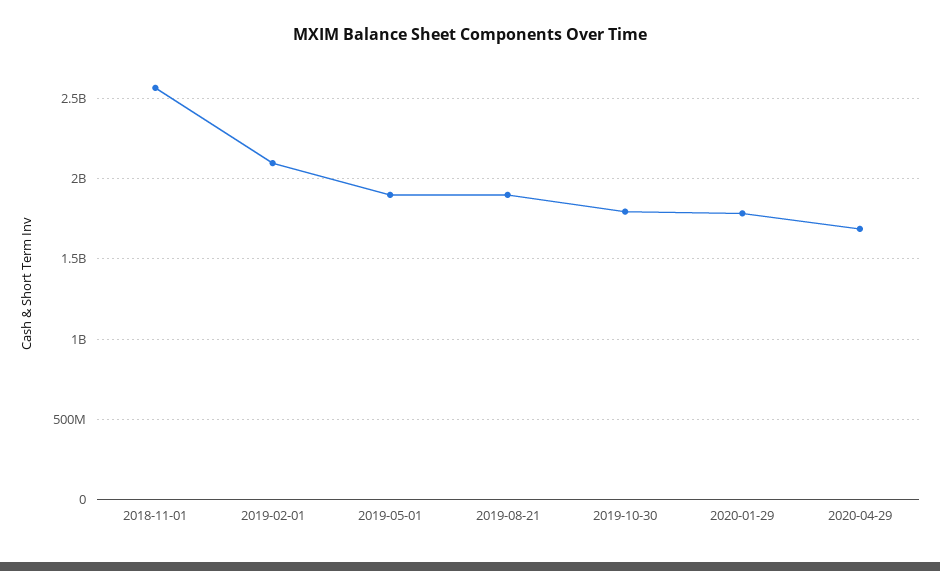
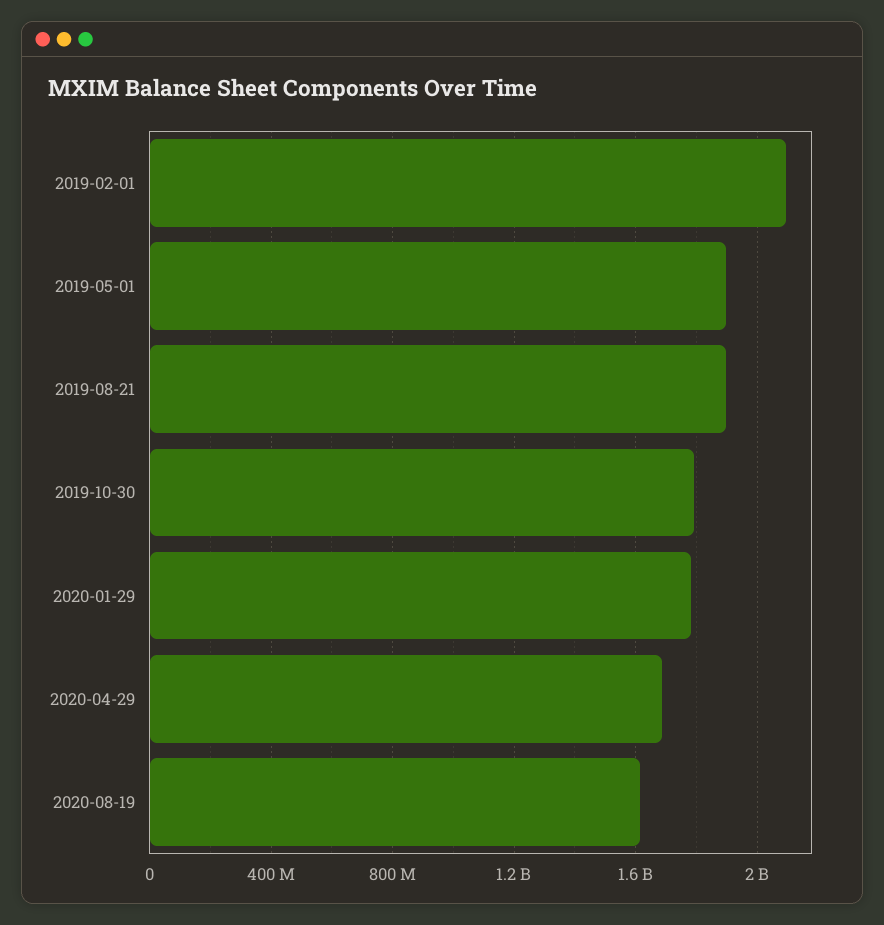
2018-11-01: 2550000000 -> none
2020-08-19: none -> 1600000000

